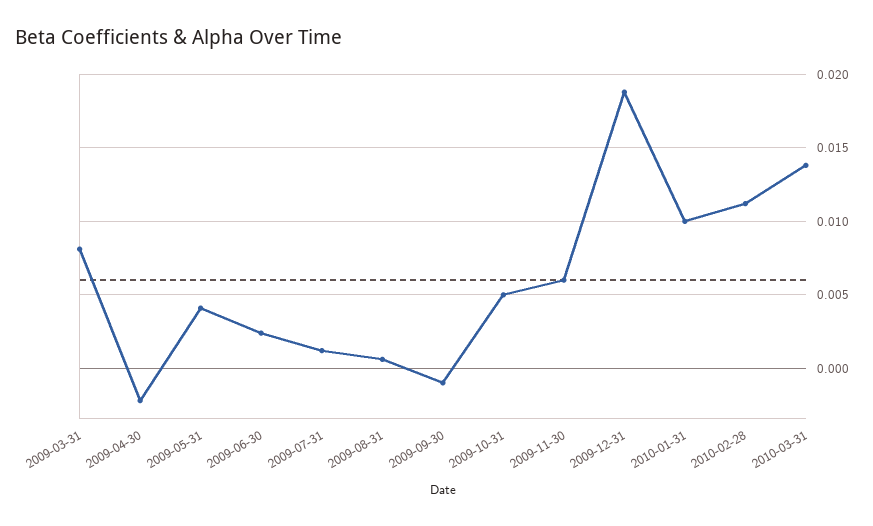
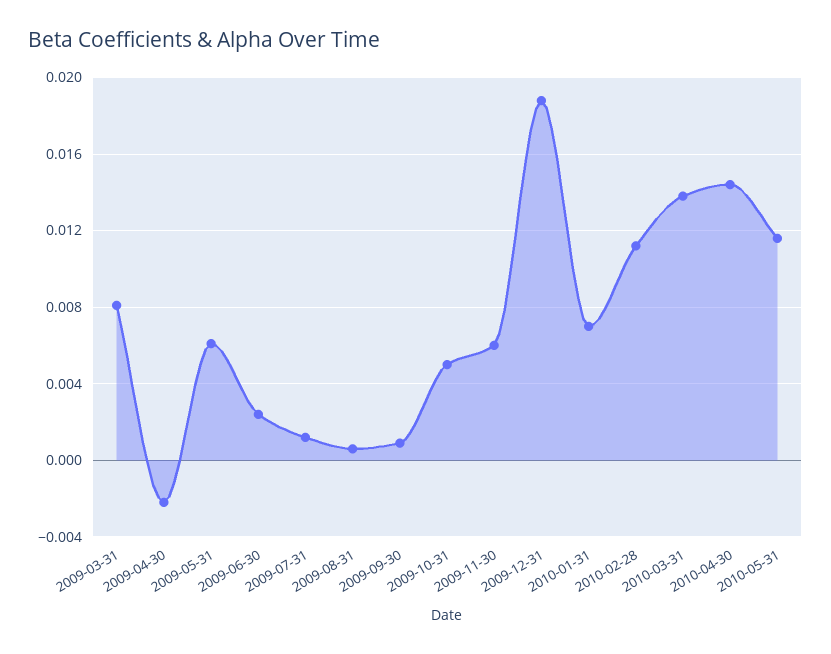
2009-05-31: 0.004 -> 0.006
2009-09-30: -0.001 -> 0.001
2010-01-31: 0.01 -> 0.007
2010-04-30: none -> 0.0145
2010-05-31: none -> 0.0115

